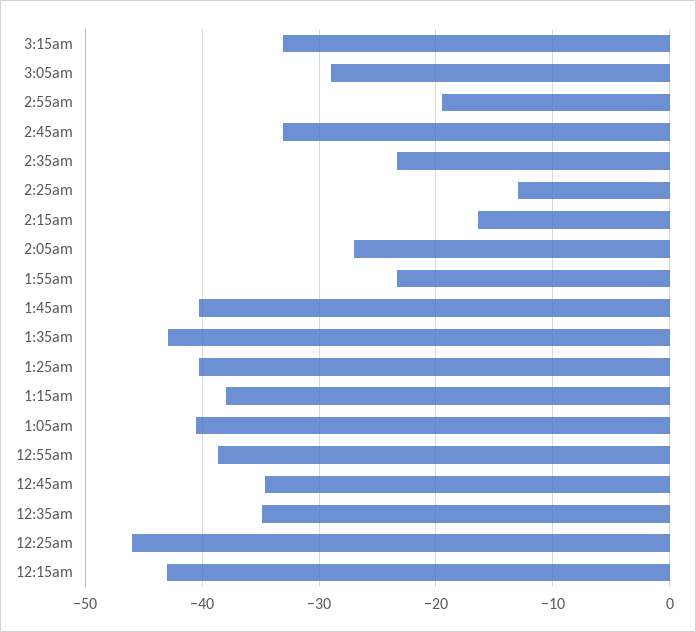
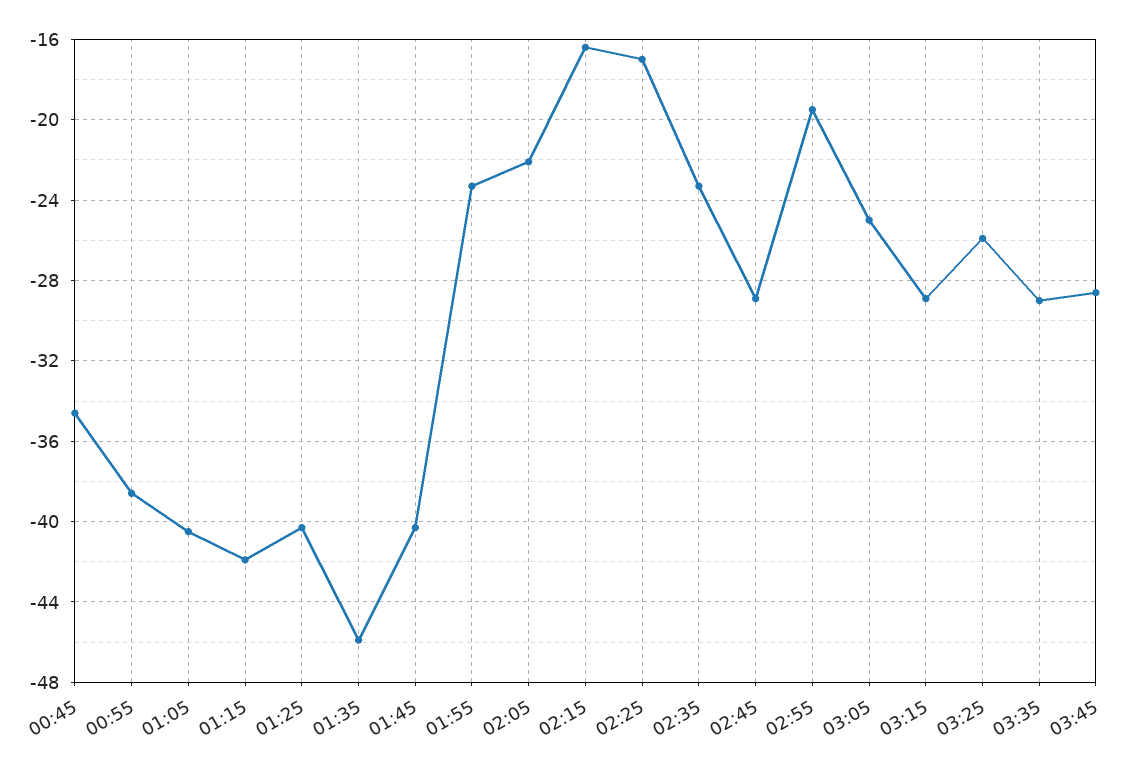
3:15am: -33 -> -29
3:05am: -29 -> -25
2:45am: -33 -> -29
2:25am: -13 -> -17
2:05am: -27 -> -22
1:35am: -43 -> -46
1:15am: -38 -> -42
12:35am: -35 -> none
12:25am: -46 -> none
12:15am: -43 -> none
03:25: none -> -26
03:35: none -> -29
03:45: none -> -28.5

